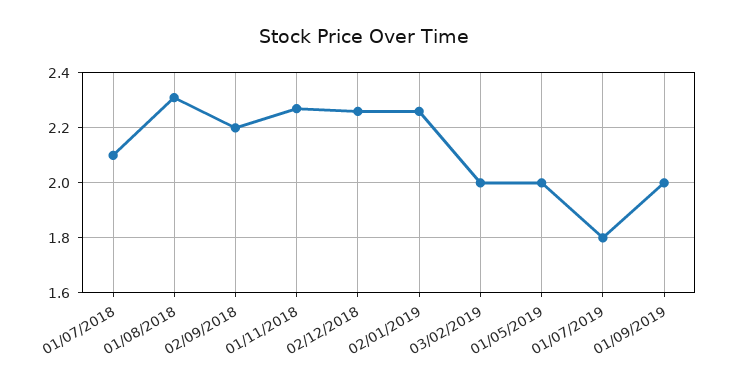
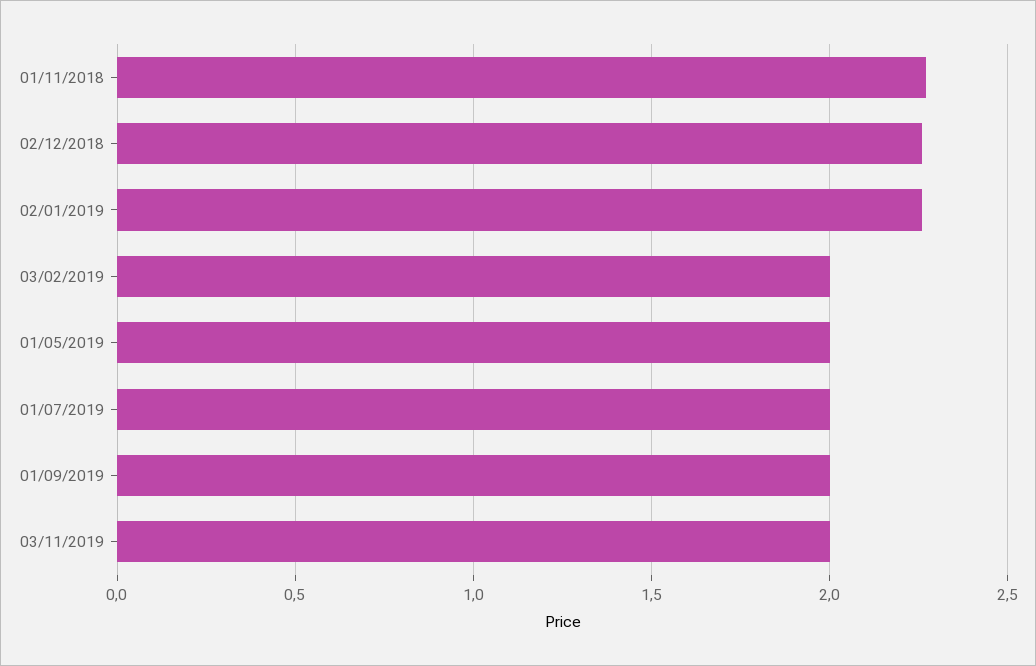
01/07/2018: 2.1 -> none
01/08/2018: 2.3 -> none
02/09/2018: 2.2 -> none
01/07/2019: 1.8 -> 2
03/11/2019: none -> 2

